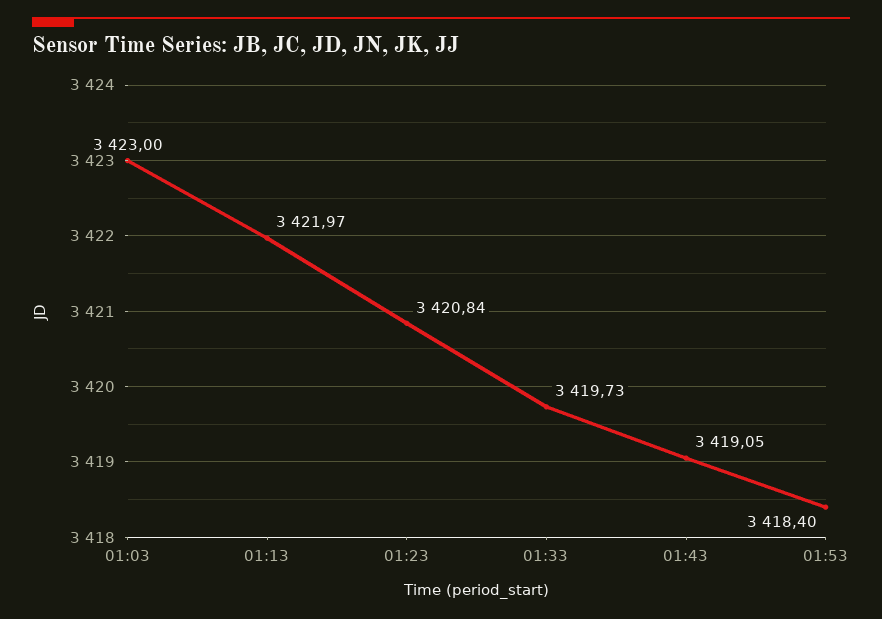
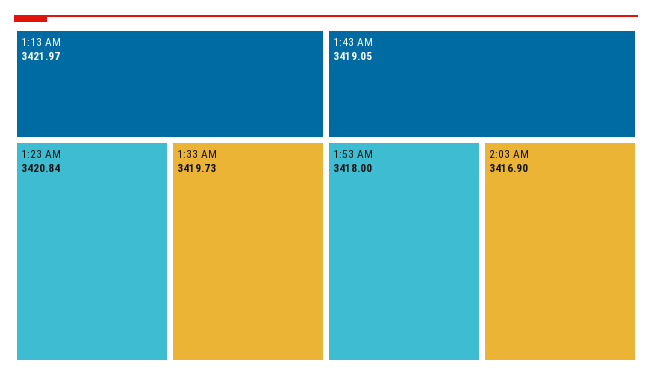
01:03: 3423 -> none
01:53: 3418.4 -> 3418
2:03 AM: none -> 3416.9

